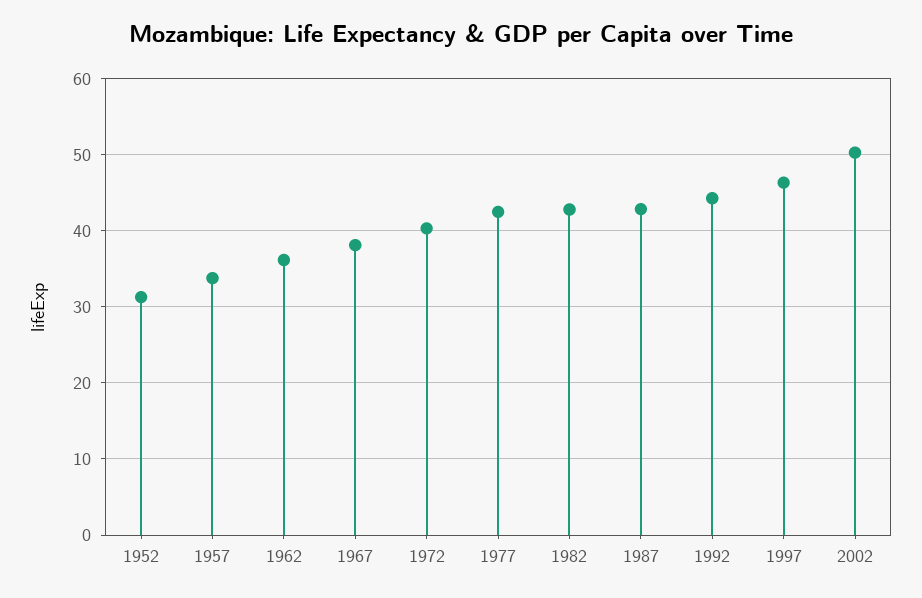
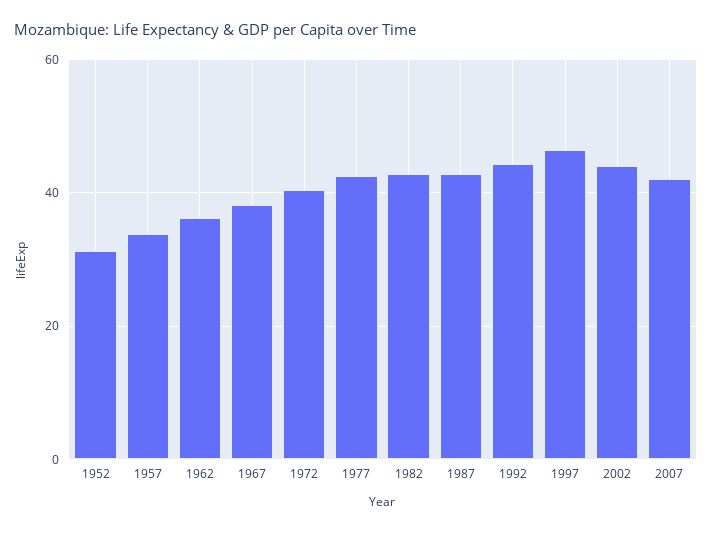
2002: 50 -> 44
2007: none -> 42

